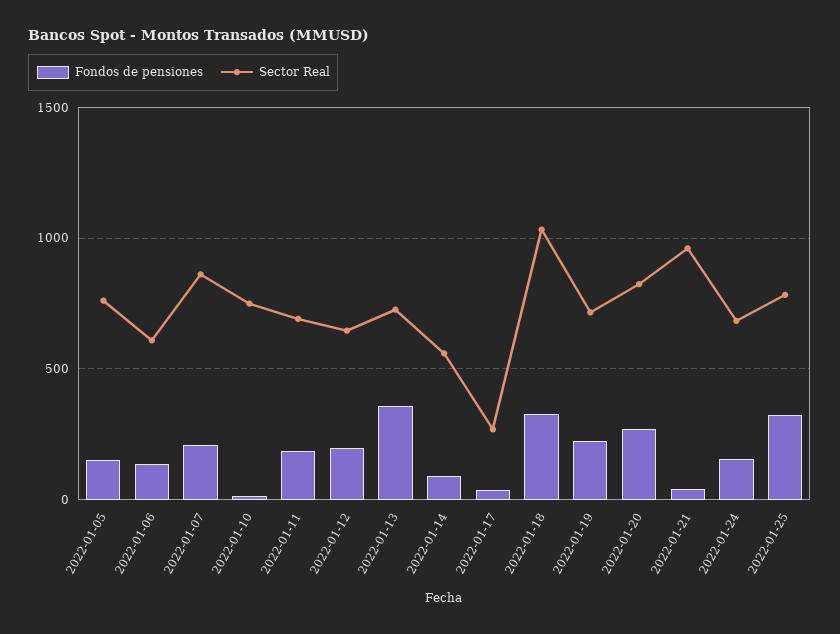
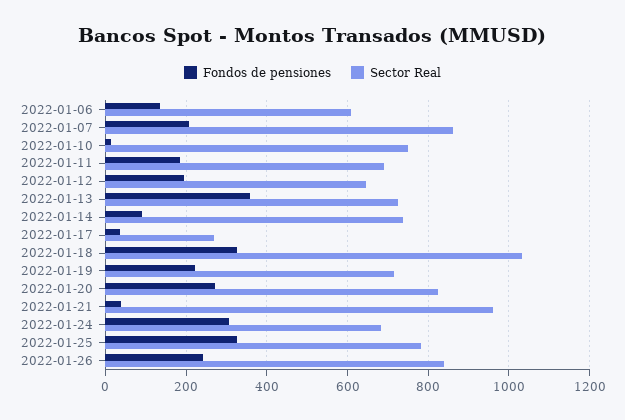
Fondos de pensiones, 2022-01-05: 150 -> none
Sector Real, 2022-01-05: 750 -> none
Sector Real, 2022-01-14: 550 -> 740
Fondos de pensiones, 2022-01-24: 150 -> 300
Fondos de pensiones, 2022-01-26: none -> 240
Sector Real, 2022-01-26: none -> 840

